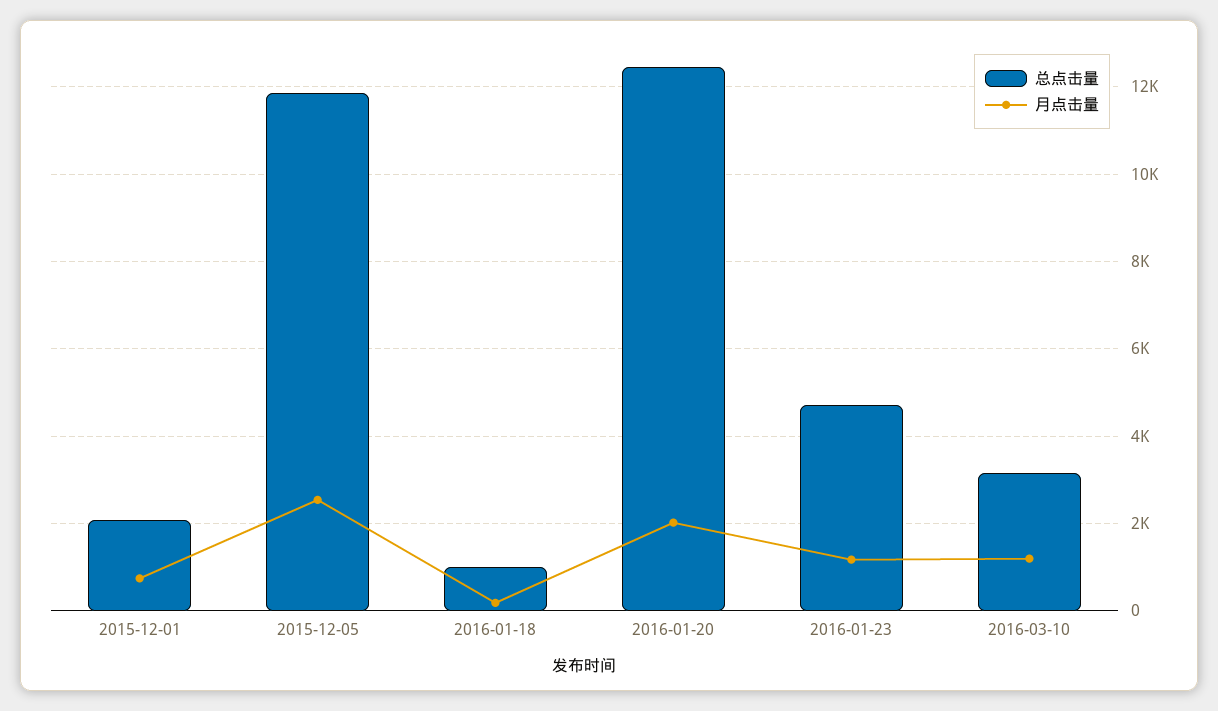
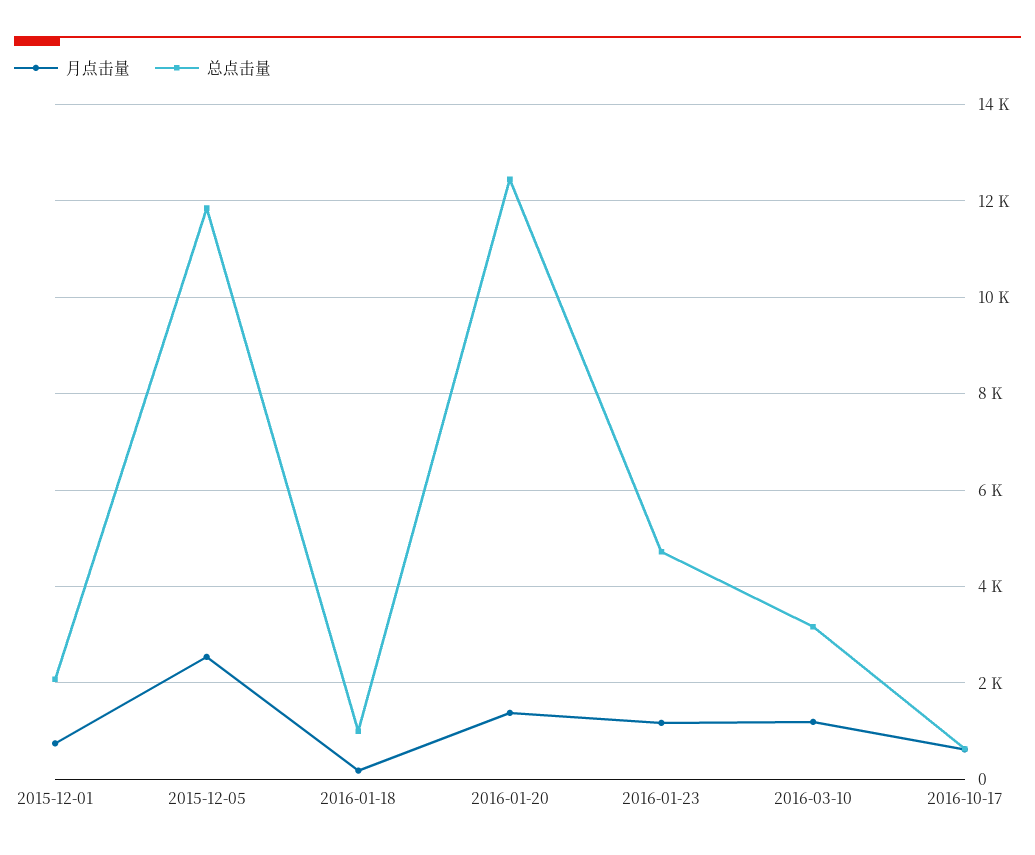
月点击量, 2016-01-20: 2000 -> 1400
月点击量, 2016-10-17: none -> 600
总点击量, 2016-10-17: none -> 600

